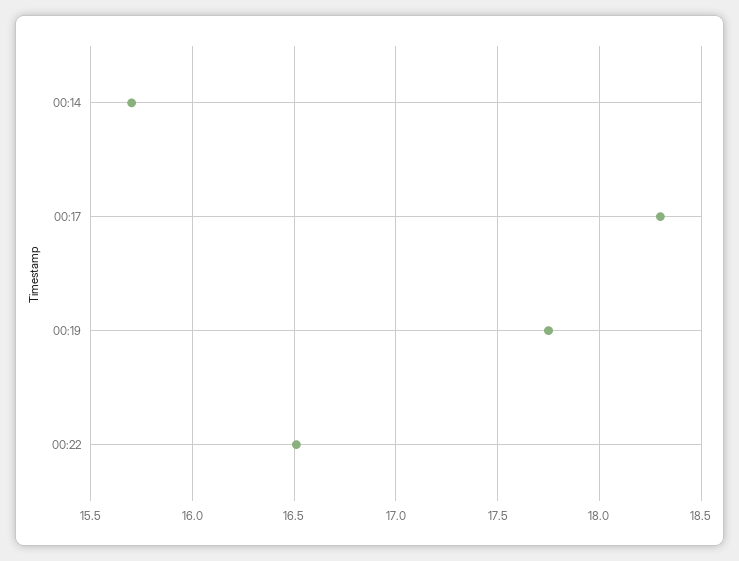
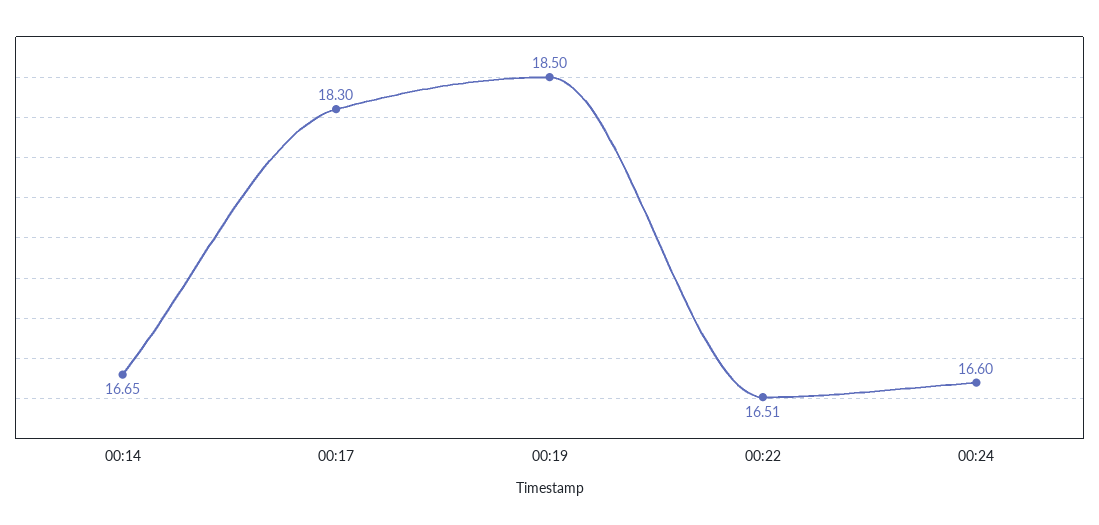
00:14: 15.7 -> 16.65
00:19: 17.75 -> 18.5
00:24: none -> 16.6

